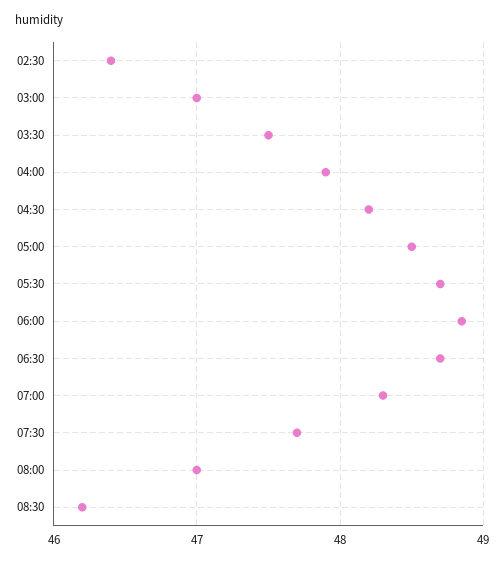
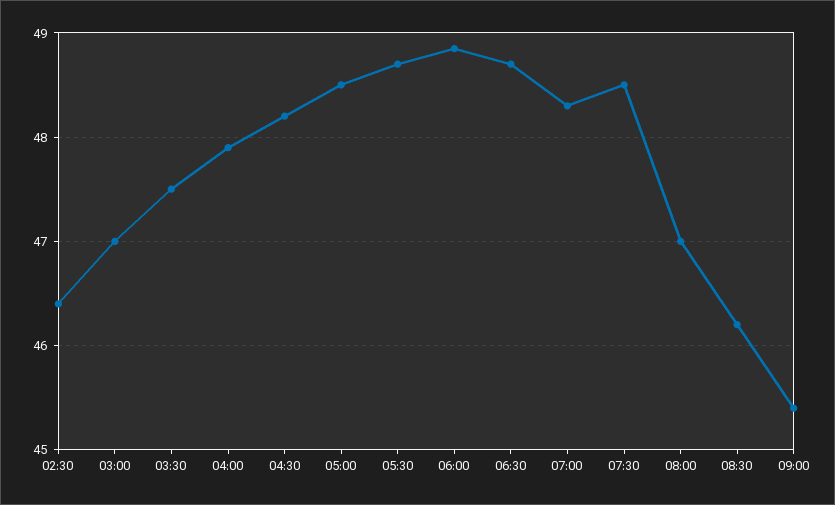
07:30: 47.7 -> 48.5
09:00: none -> 45.4

